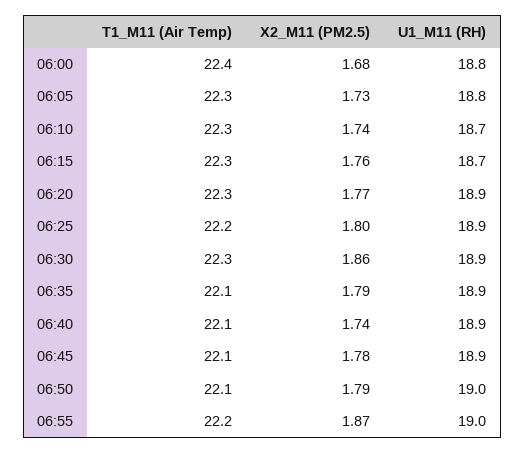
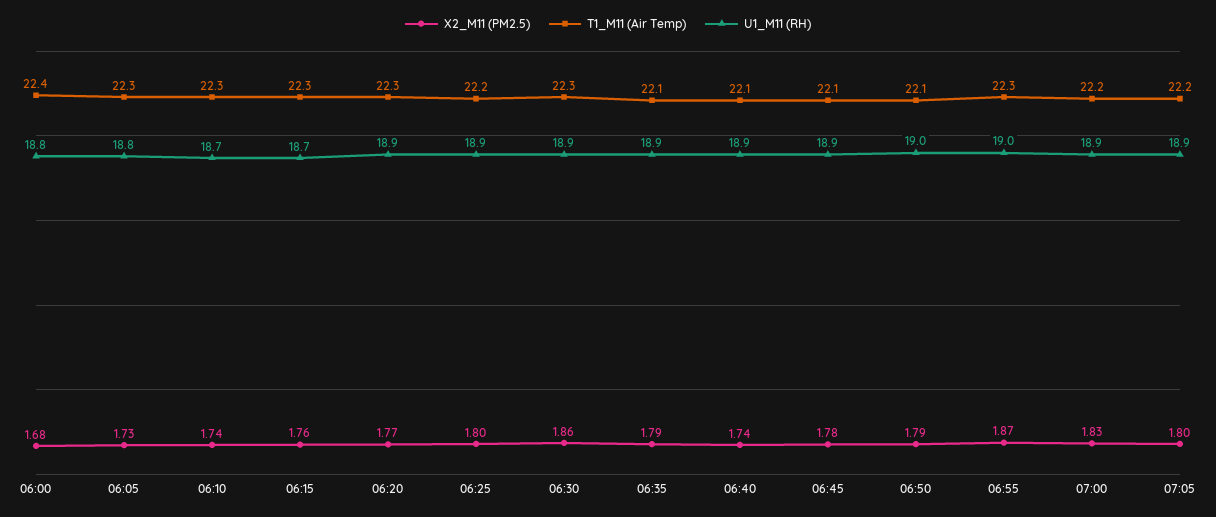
T1_M11 (Air Temp), 06:55: 22.2 -> 22.3
X2_M11 (PM2.5), 07:00: none -> 1.83
T1_M11 (Air Temp), 07:00: none -> 22.2
U1_M11 (RH), 07:00: none -> 18.9
X2_M11 (PM2.5), 07:05: none -> 1.8
T1_M11 (Air Temp), 07:05: none -> 22.2
U1_M11 (RH), 07:05: none -> 18.9

